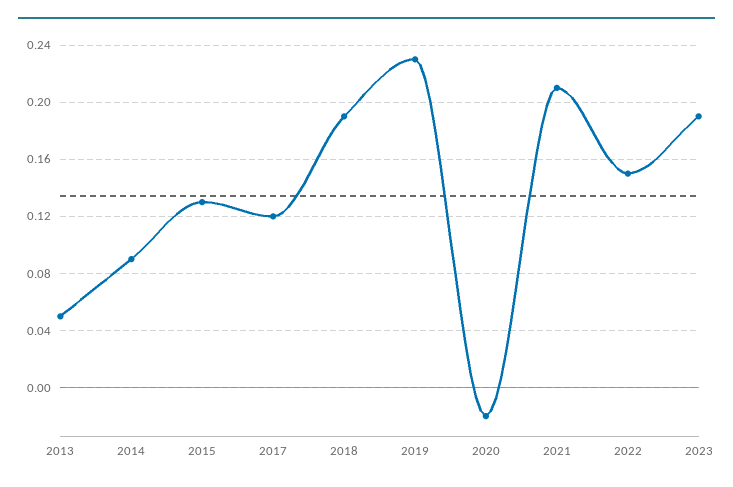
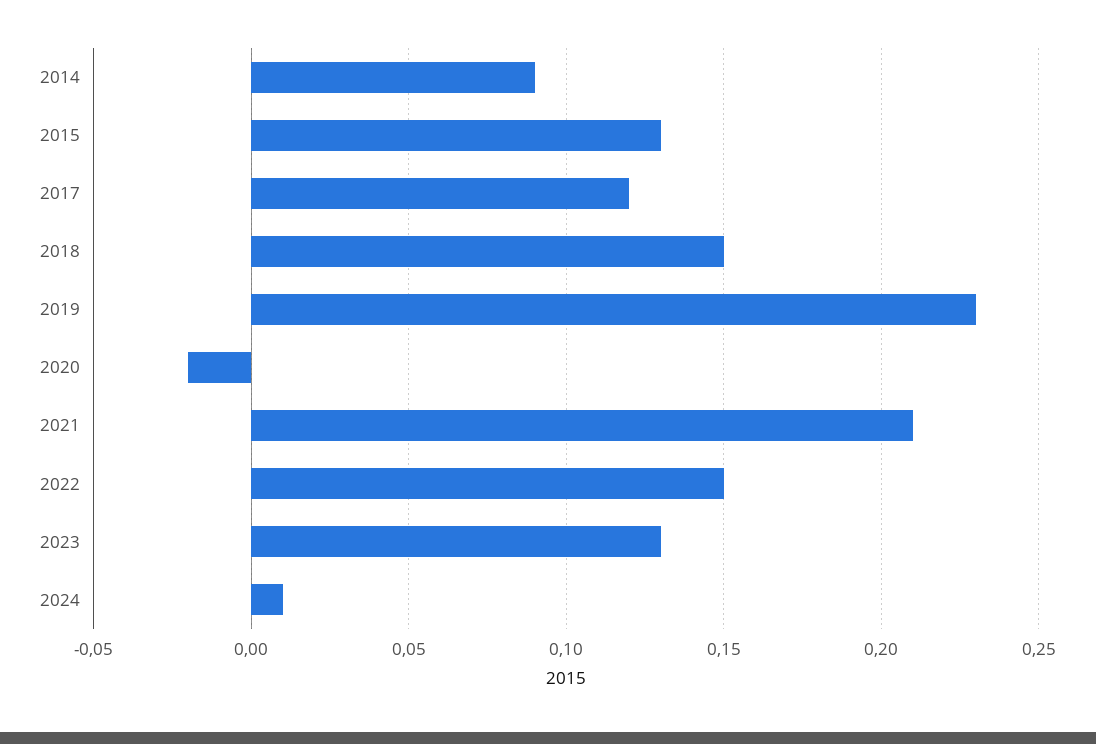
2013: 0.05 -> none
2018: 0.19 -> 0.15
2023: 0.19 -> 0.13
2024: none -> 0.01

